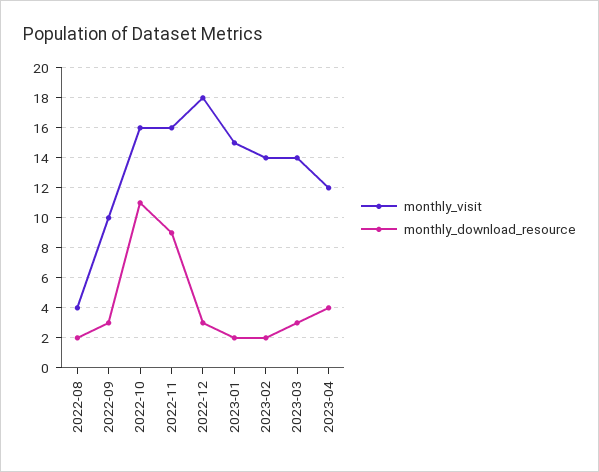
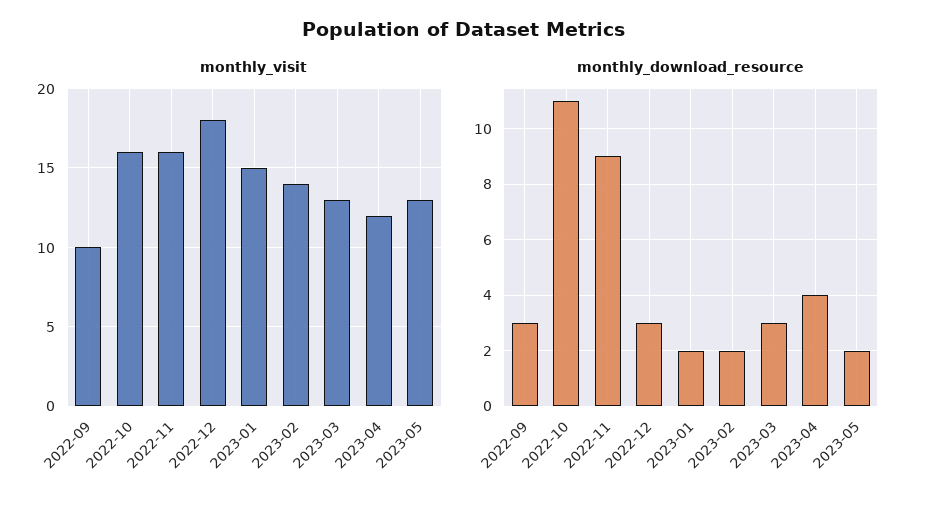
monthly_visit, 2022-08: 4 -> none
monthly_download_resource, 2022-08: 2 -> none
monthly_visit, 2023-03: 14 -> 13
monthly_visit, 2023-05: none -> 13
monthly_download_resource, 2023-05: none -> 2

